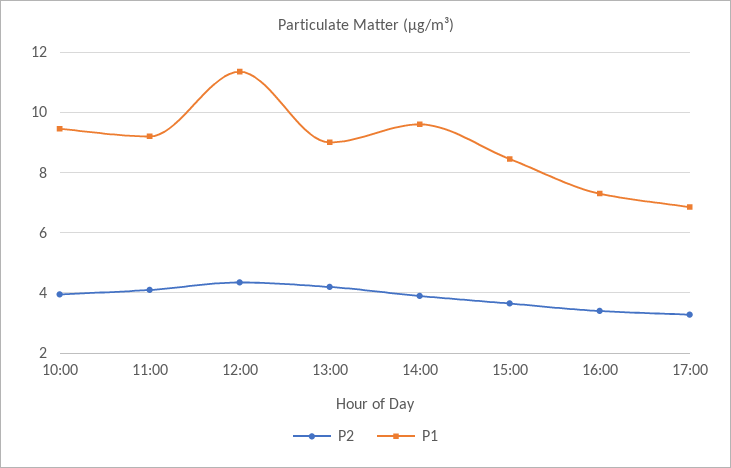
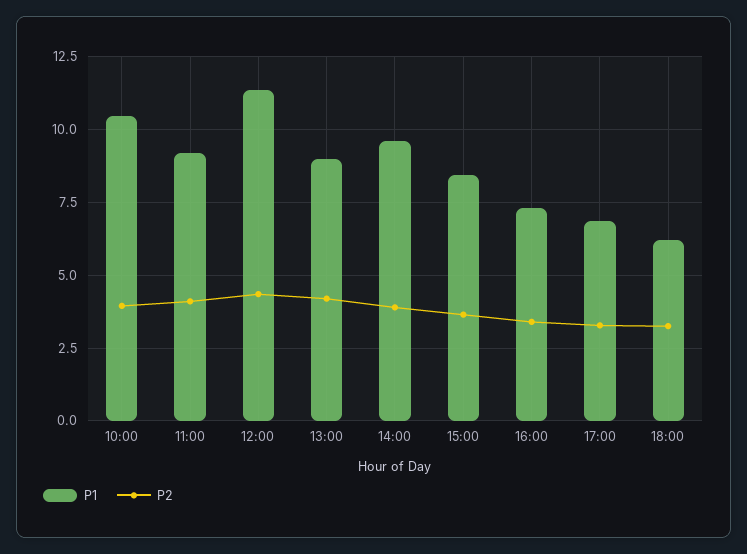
P1, 10:00: 9.4 -> 10.5
P1, 18:00: none -> 6.25
P2, 18:00: none -> 3.25

